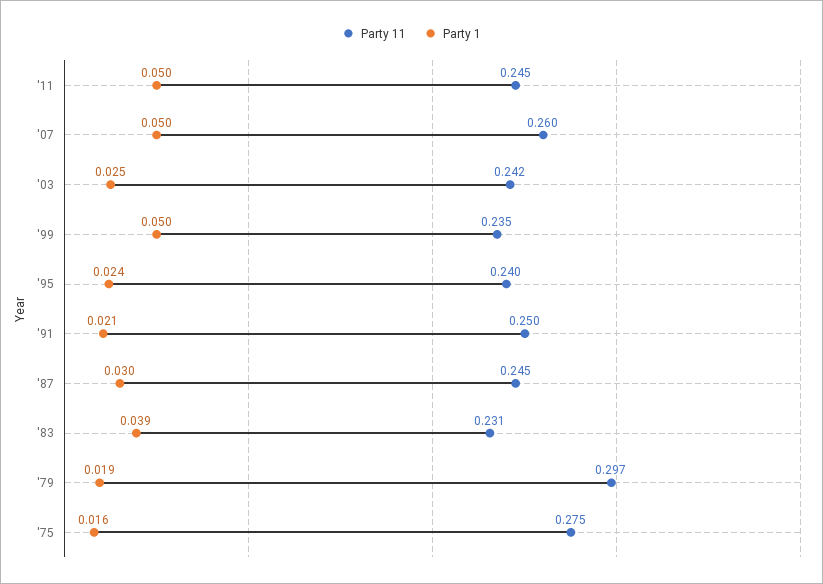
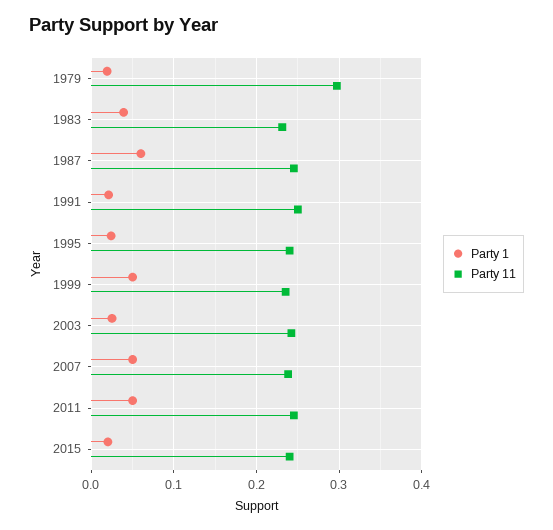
Party 11, '07: 0.26 -> 0.24
Party 1, '87: 0.03 -> 0.06
Party 11, '75: 0.275 -> none
Party 1, '75: 0.016 -> none
Party 1, 2015: none -> 0.02
Party 11, 2015: none -> 0.24

